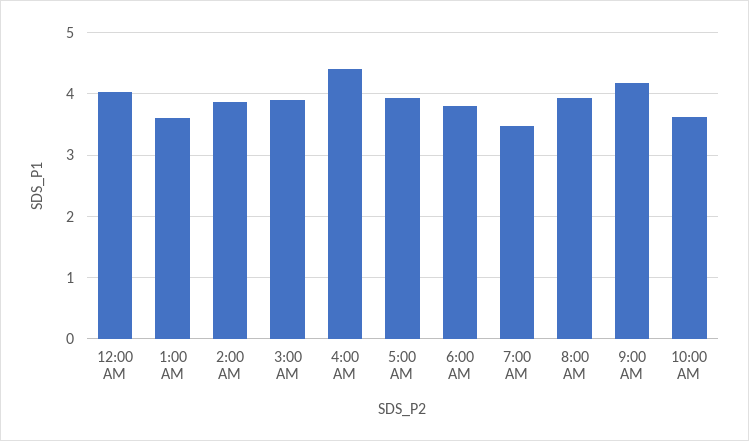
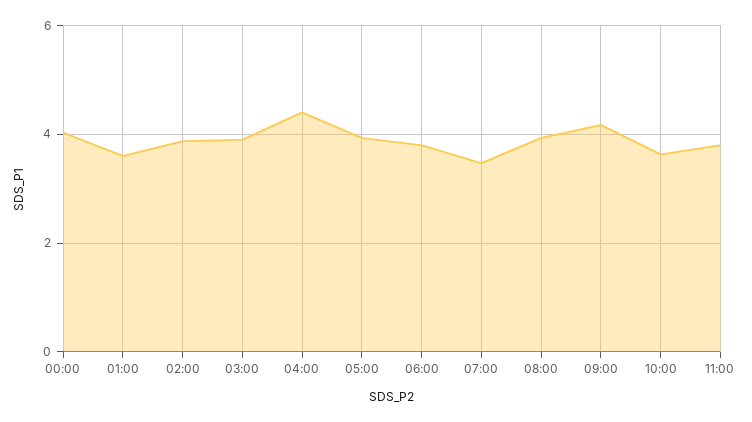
11:00: none -> 3.8

